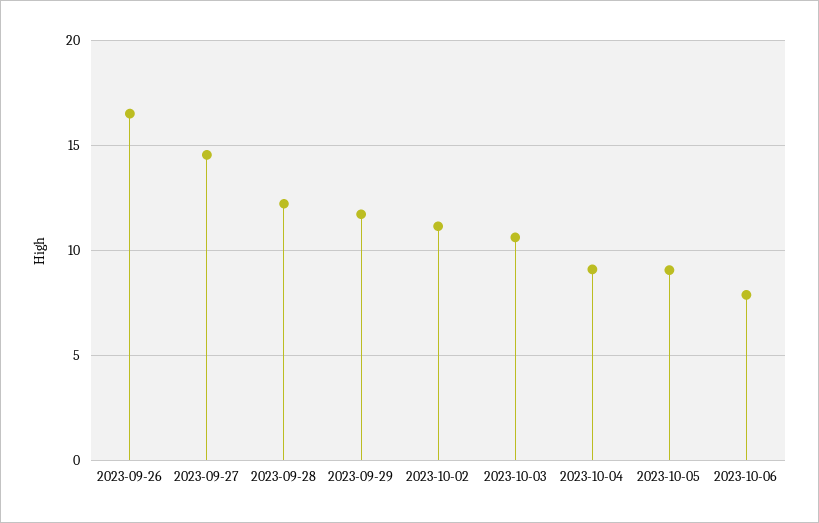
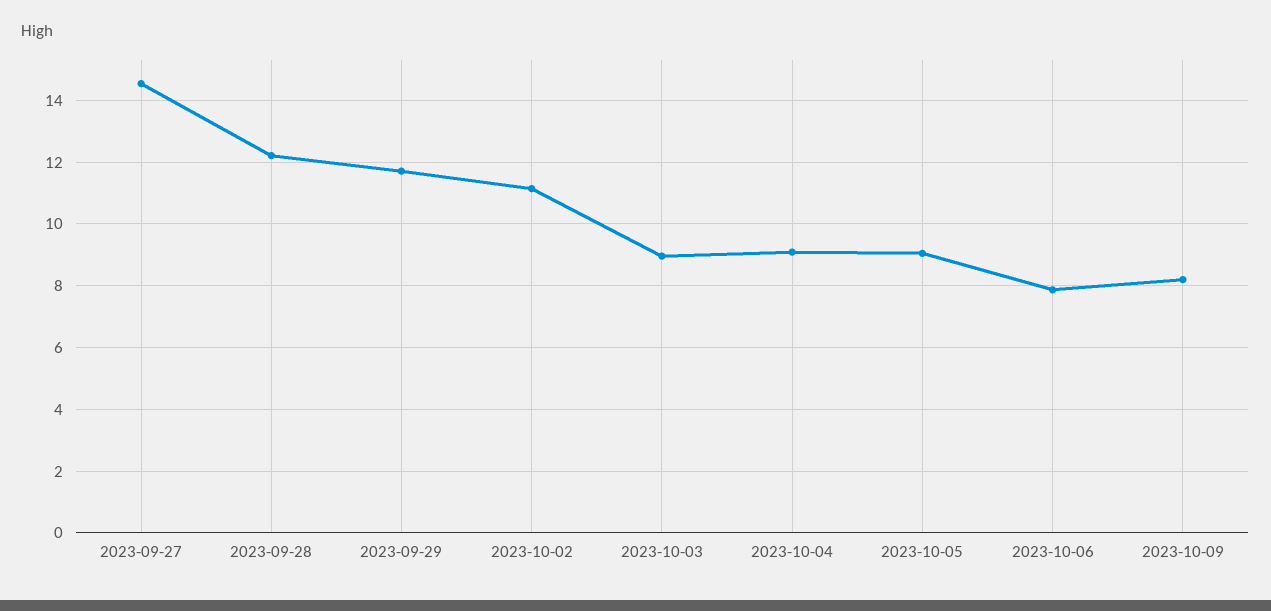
2023-09-26: 16.5 -> none
2023-10-03: 10.5 -> 9
2023-10-09: none -> 8.2

